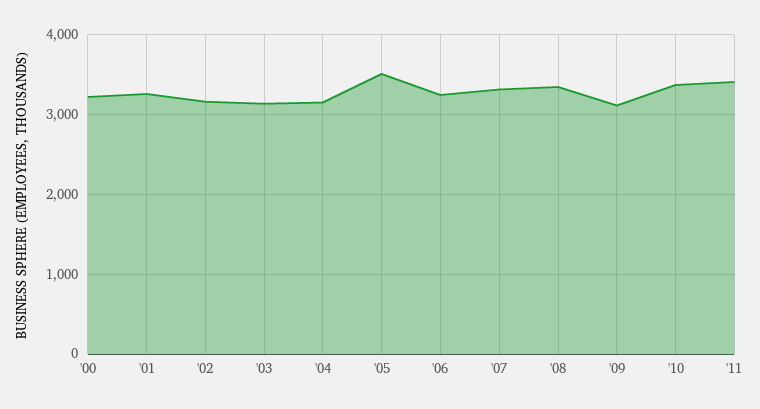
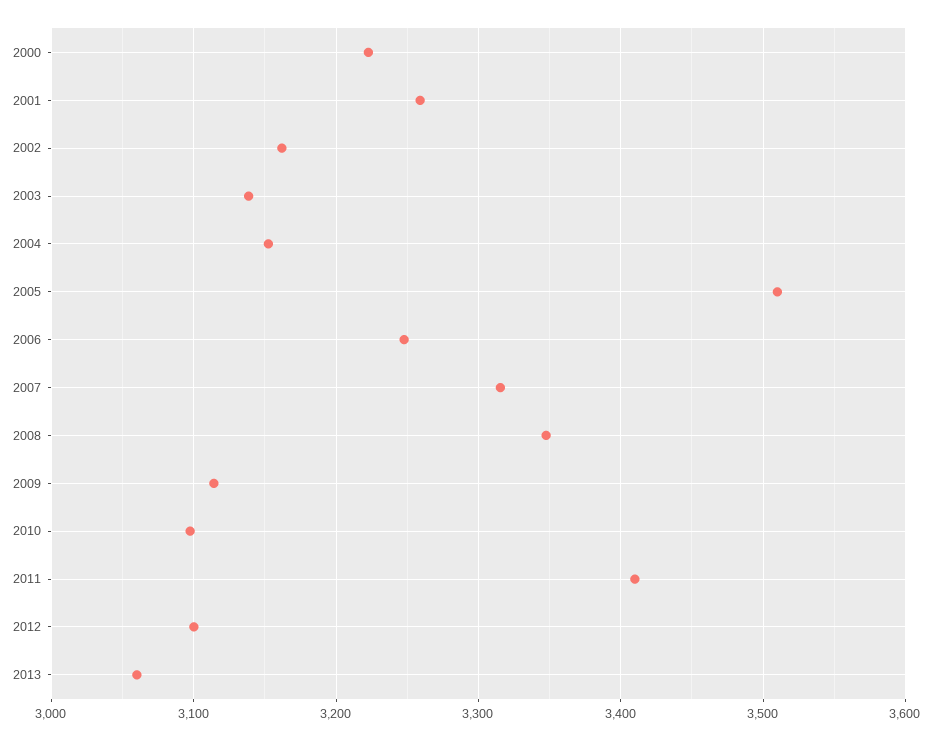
'10: 3400 -> 3100
2012: none -> 3100
2013: none -> 3060

